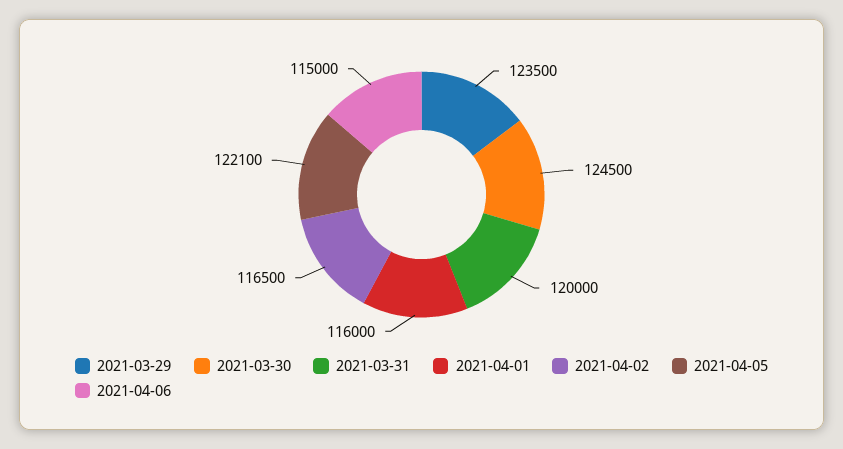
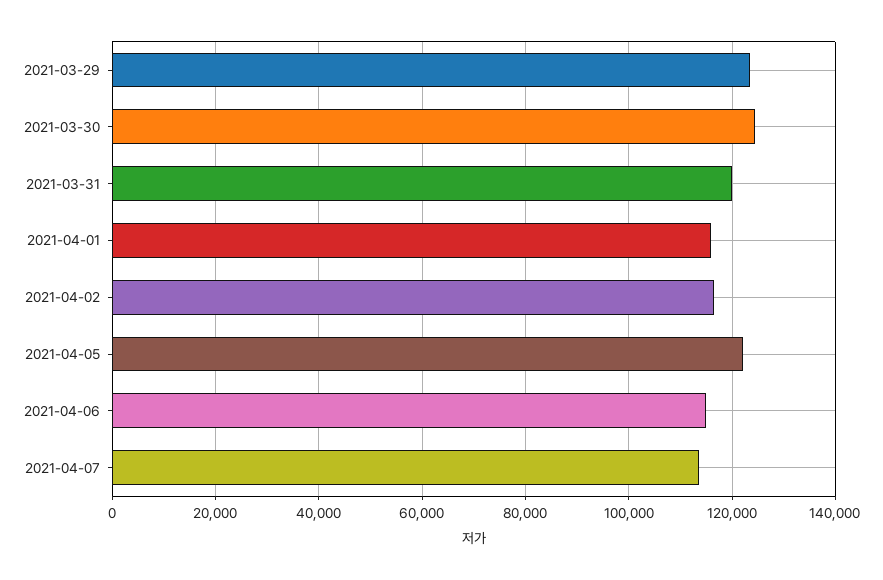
2021-04-07: none -> 114000

